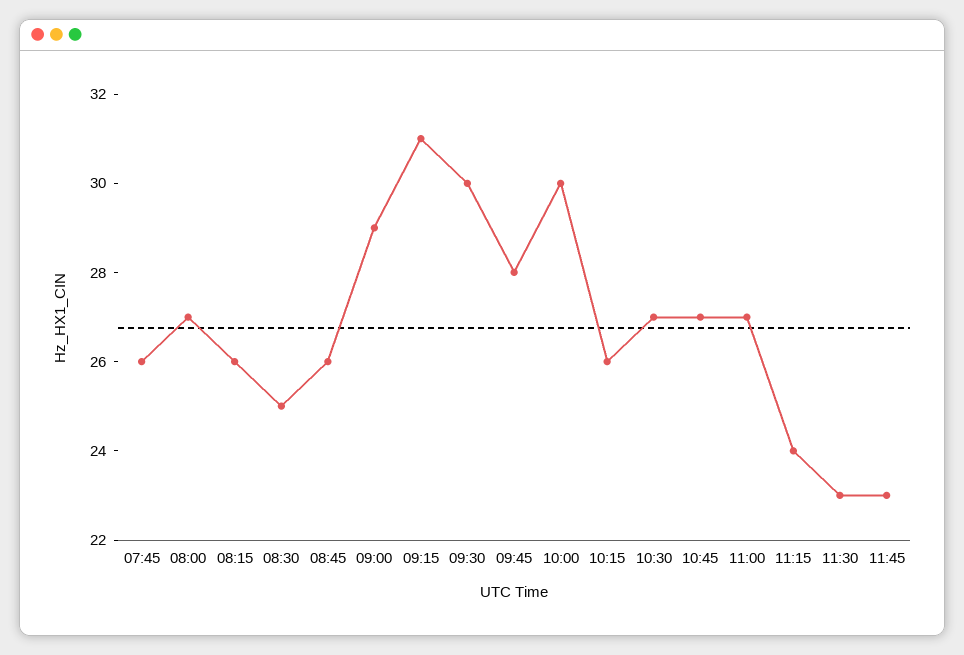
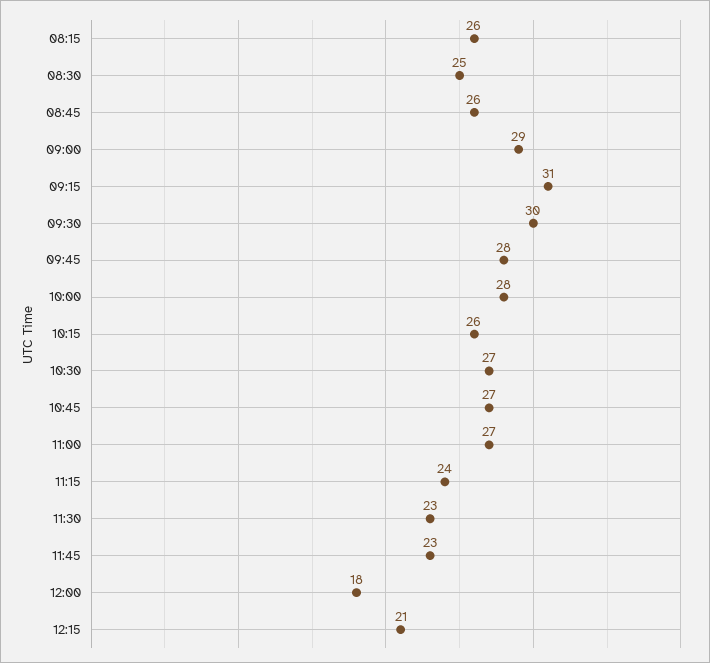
07:45: 26 -> none
08:00: 27 -> none
10:00: 30 -> 28
12:00: none -> 18
12:15: none -> 21

